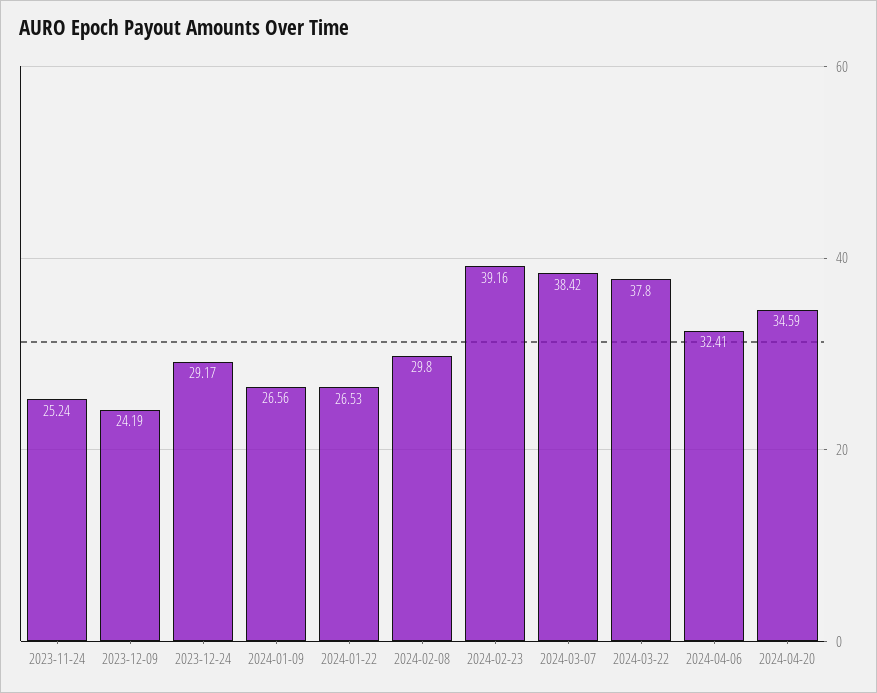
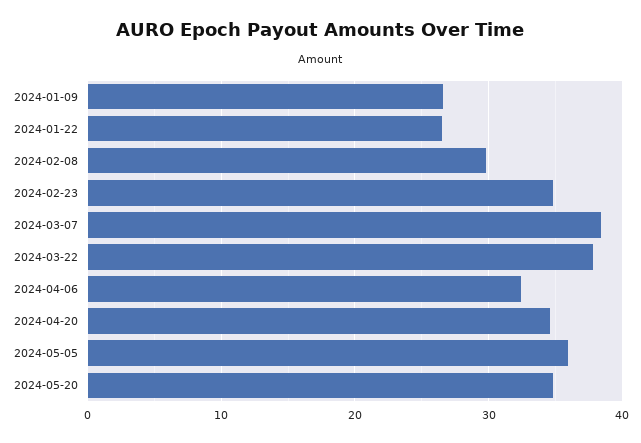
2023-11-24: 25.24 -> none
2023-12-09: 24.19 -> none
2023-12-24: 29.17 -> none
2024-02-23: 39.16 -> 35
2024-05-05: none -> 36
2024-05-20: none -> 35

